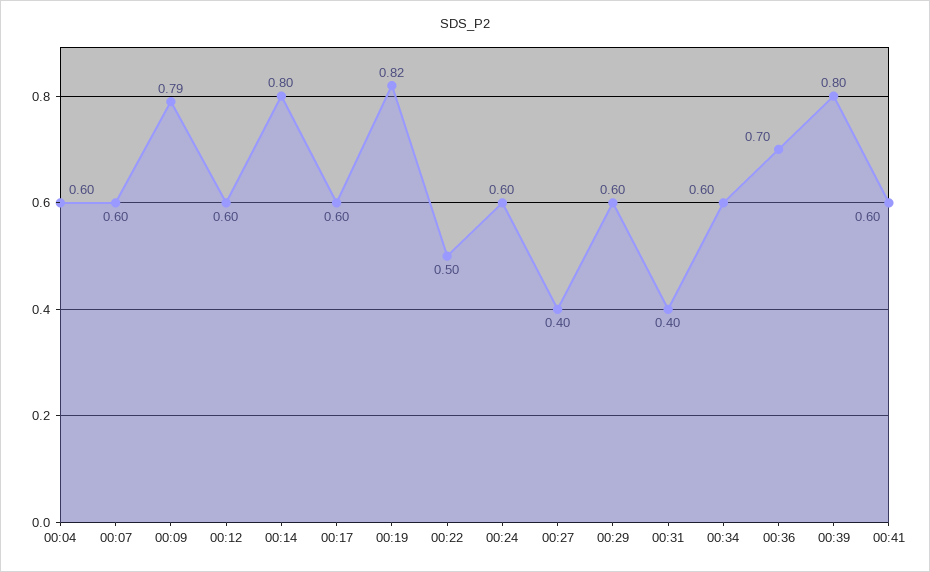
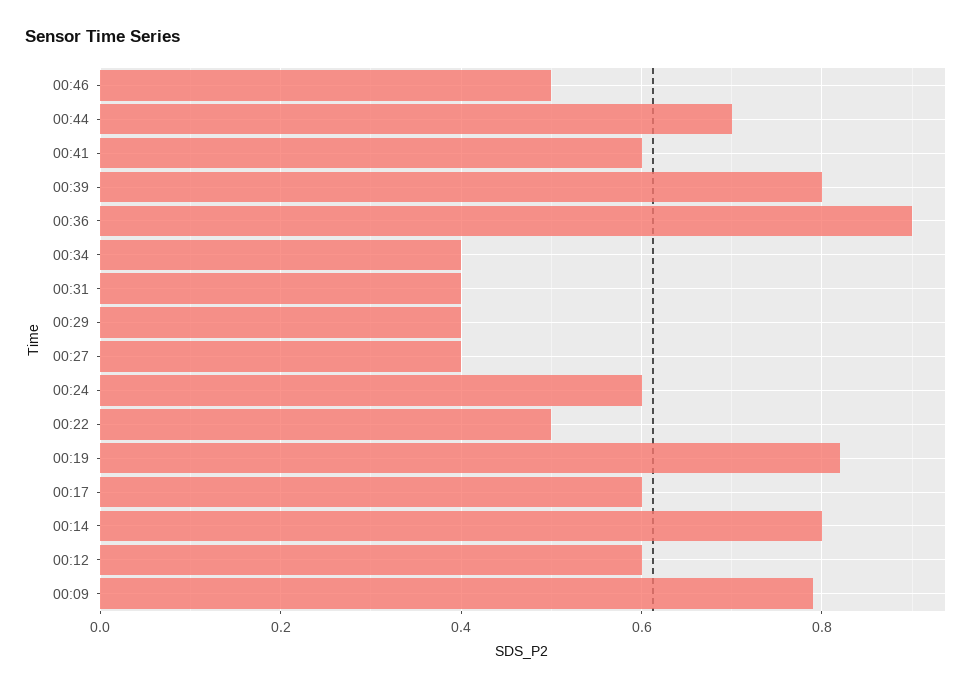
00:04: 0.6 -> none
00:07: 0.6 -> none
00:29: 0.6 -> 0.4
00:34: 0.6 -> 0.4
00:36: 0.7 -> 0.9
00:46: none -> 0.5
00:44: none -> 0.7

